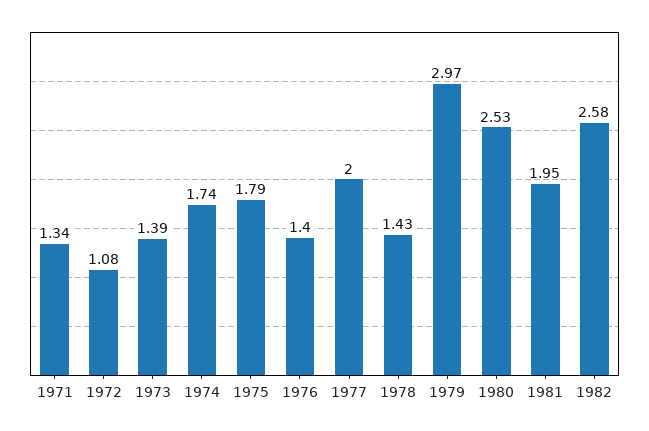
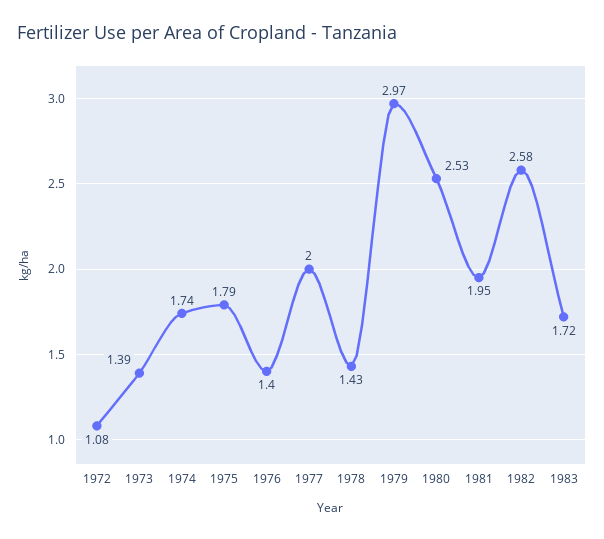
1971: 1.34 -> none
1983: none -> 1.72

